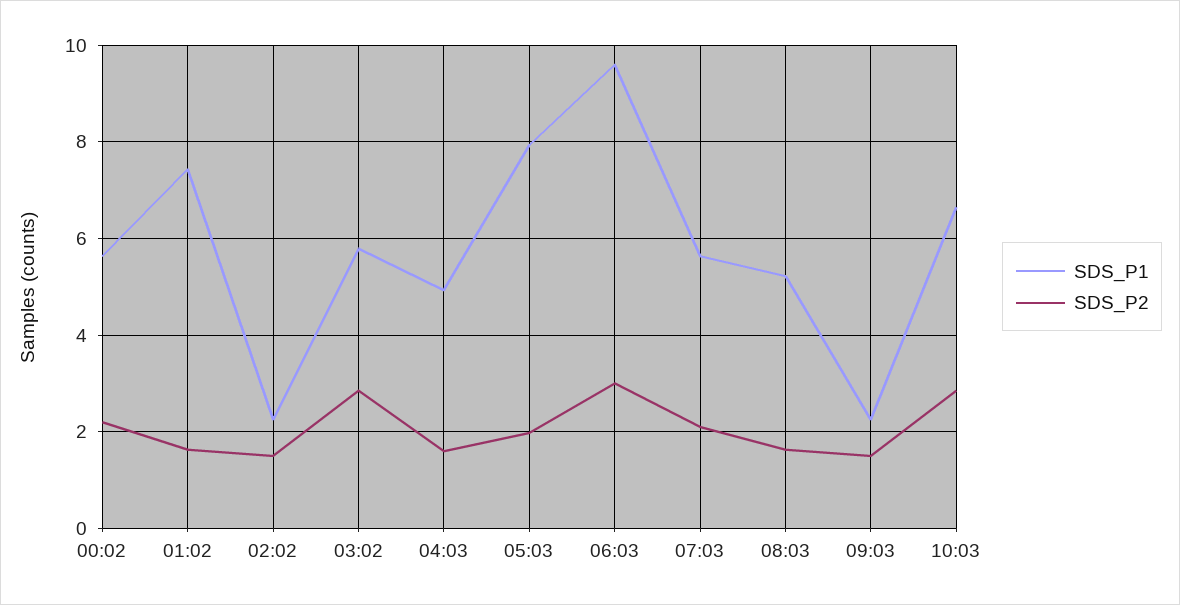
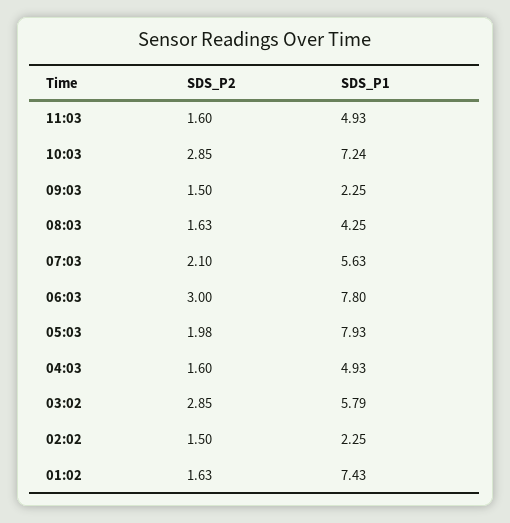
SDS_P1, 00:02: 5.6 -> none
SDS_P2, 00:02: 2.2 -> none
SDS_P1, 06:03: 9.6 -> 7.8
SDS_P1, 08:03: 5.2 -> 4.25
SDS_P1, 10:03: 6.6 -> 7.24
SDS_P2, 11:03: none -> 1.6
SDS_P1, 11:03: none -> 4.93

